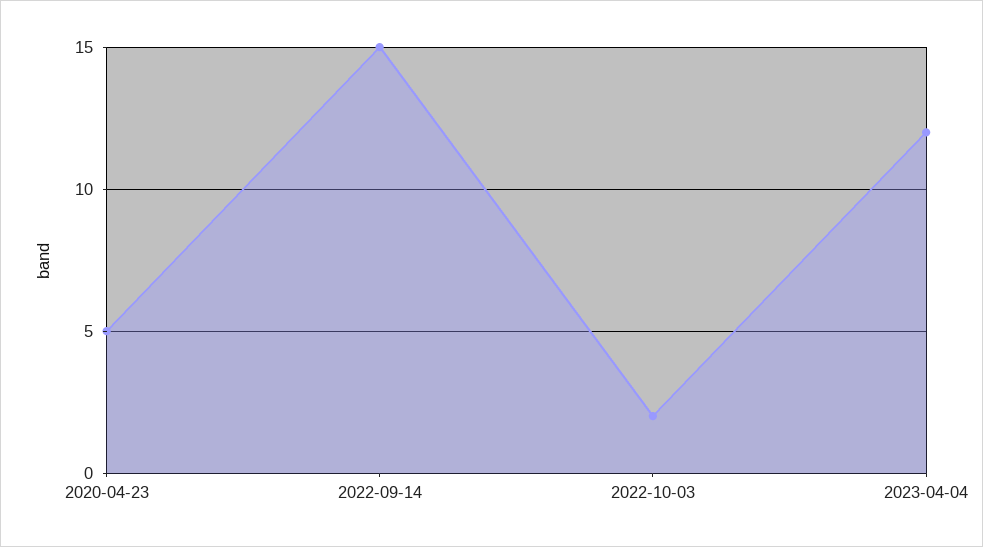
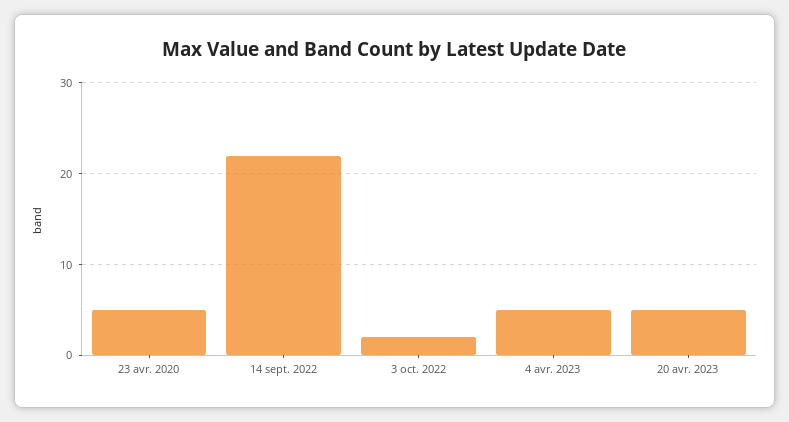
2022-09-14: 15 -> 22
2023-04-04: 12 -> 5
20 avr. 2023: none -> 5

